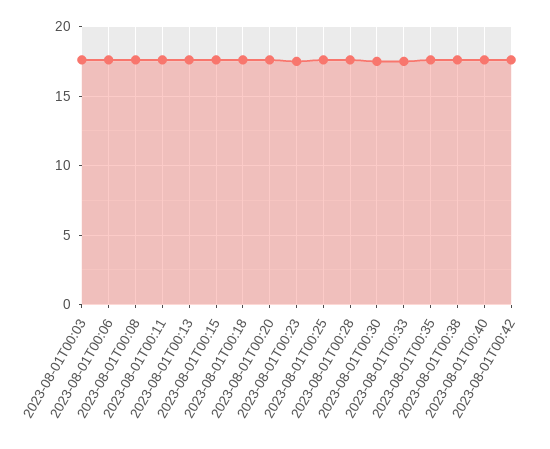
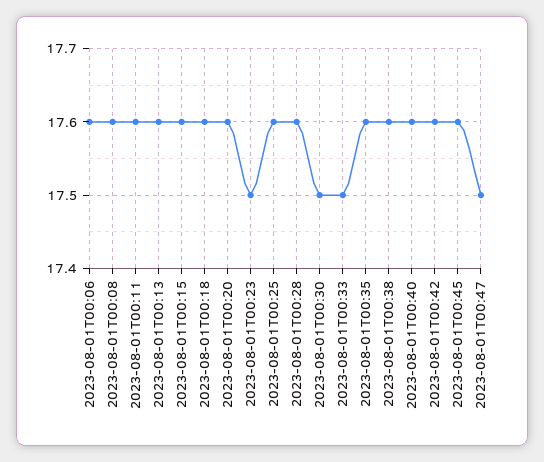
2023-08-01T00:03: 17.5 -> none
2023-08-01T00:45: none -> 17.6
2023-08-01T00:47: none -> 17.5

